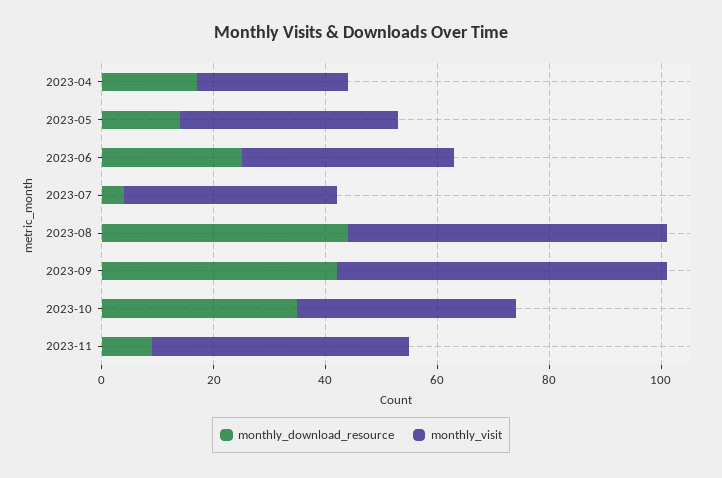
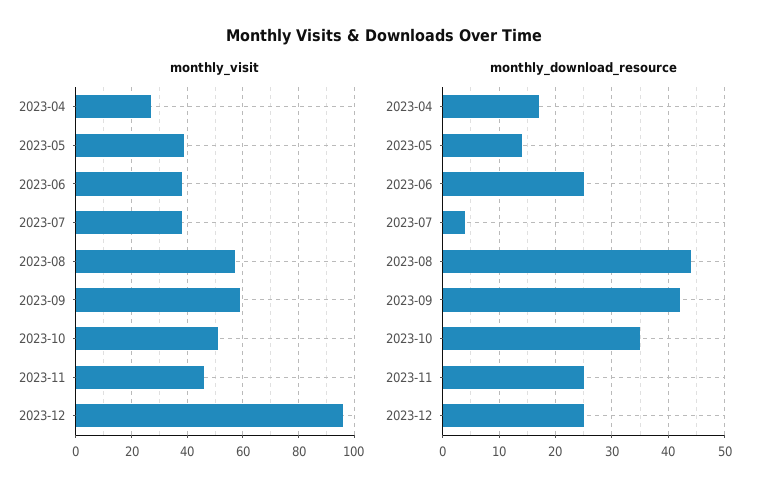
monthly_visit, 2023-10: 40 -> 50
monthly_download_resource, 2023-11: 10 -> 25
monthly_visit, 2023-12: none -> 95
monthly_download_resource, 2023-12: none -> 25

